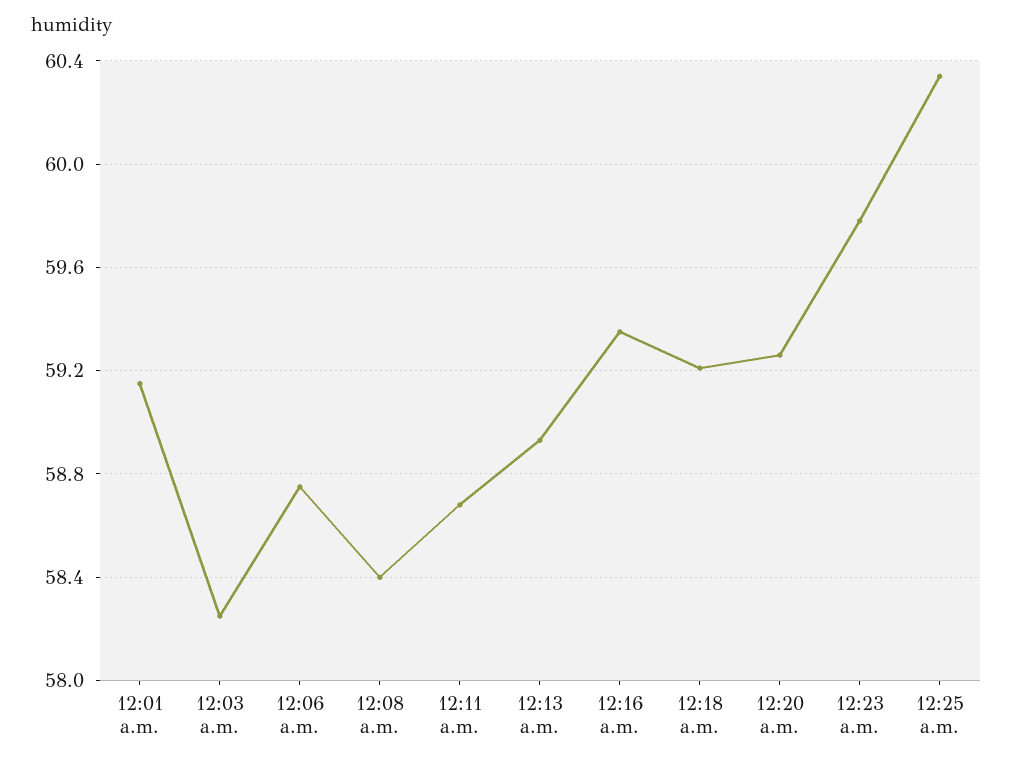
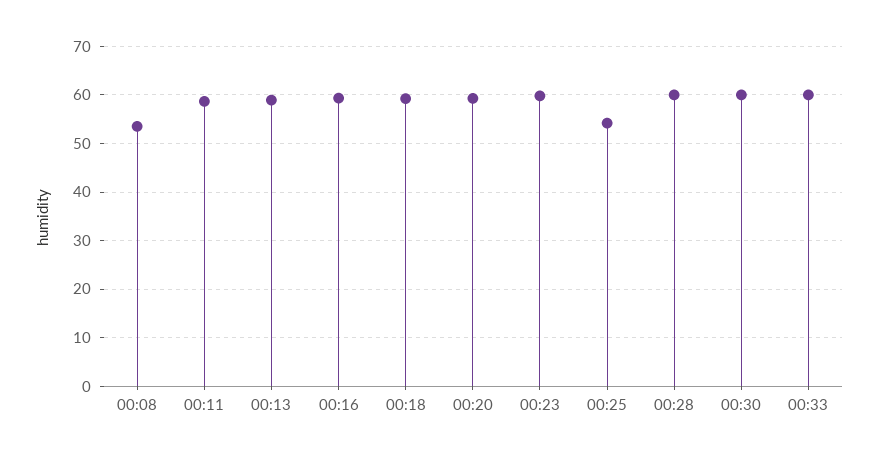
12:01 a.m.: 59.15 -> none
12:03 a.m.: 58.25 -> none
12:06 a.m.: 58.75 -> none
12:08 a.m.: 58.4 -> 54
12:25 a.m.: 60.35 -> 54
00:28: none -> 60
00:30: none -> 60
00:33: none -> 60

